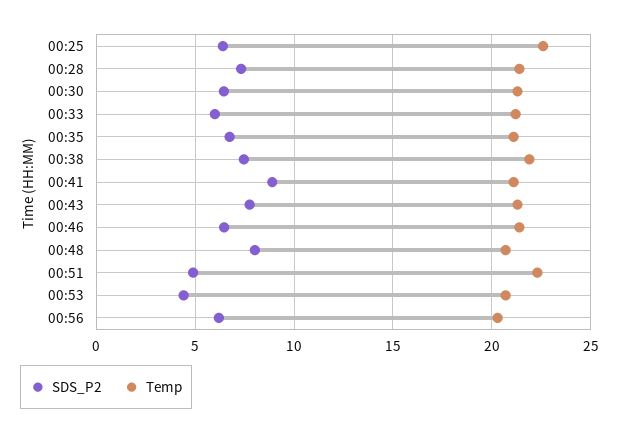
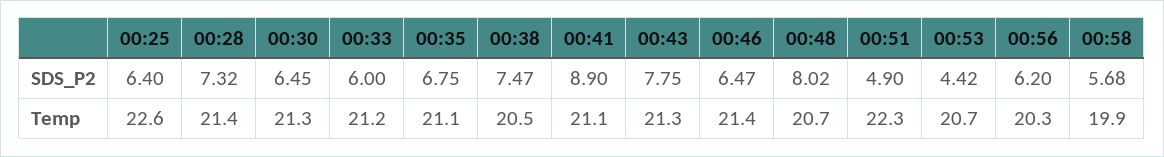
Temp, 00:38: 22 -> 20.5
SDS_P2, 00:58: none -> 5.68
Temp, 00:58: none -> 19.9

